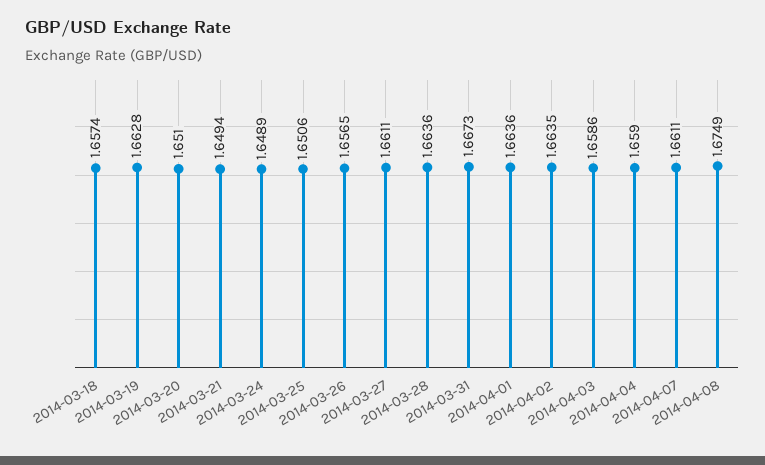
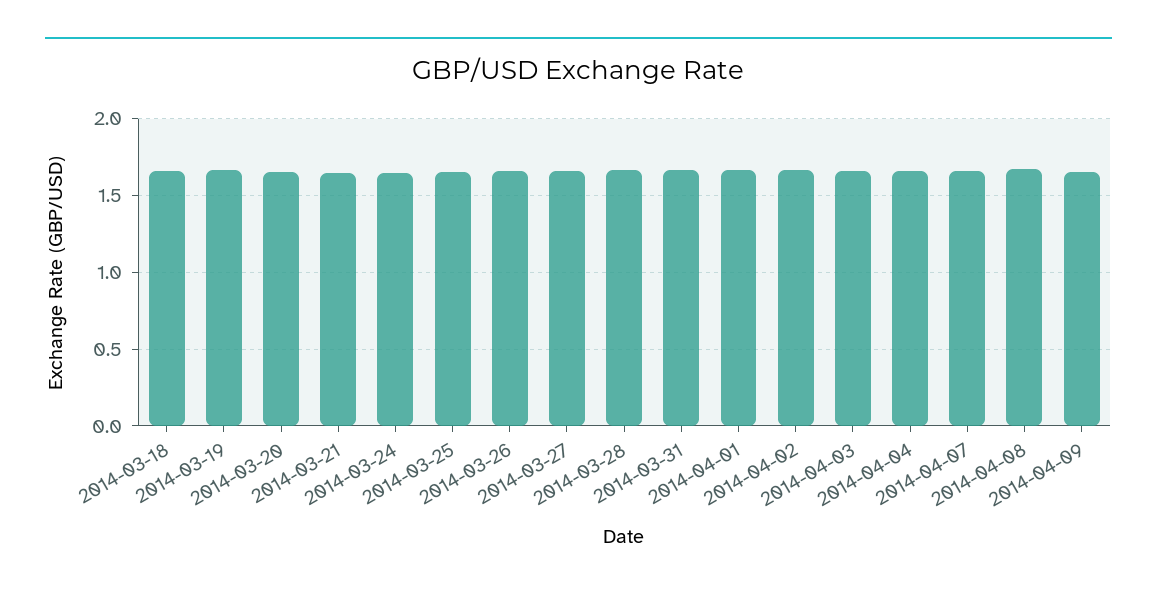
2014-04-09: none -> 1.65

